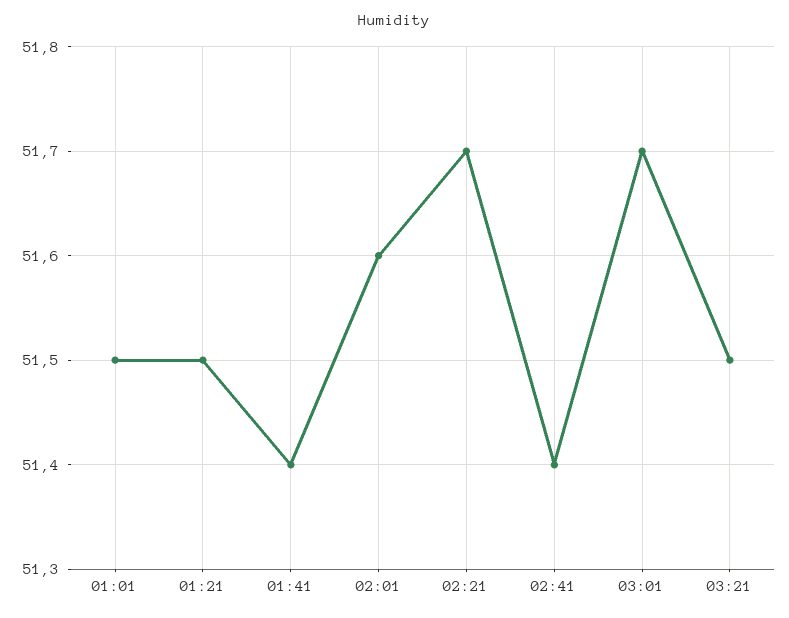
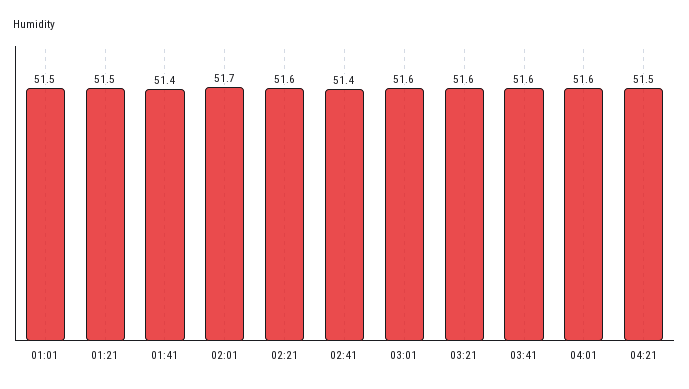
02:01: 51.6 -> 51.7
02:21: 51.7 -> 51.6
03:01: 51.7 -> 51.6
03:21: 51.5 -> 51.6
03:41: none -> 51.6
04:01: none -> 51.6
04:21: none -> 51.5

